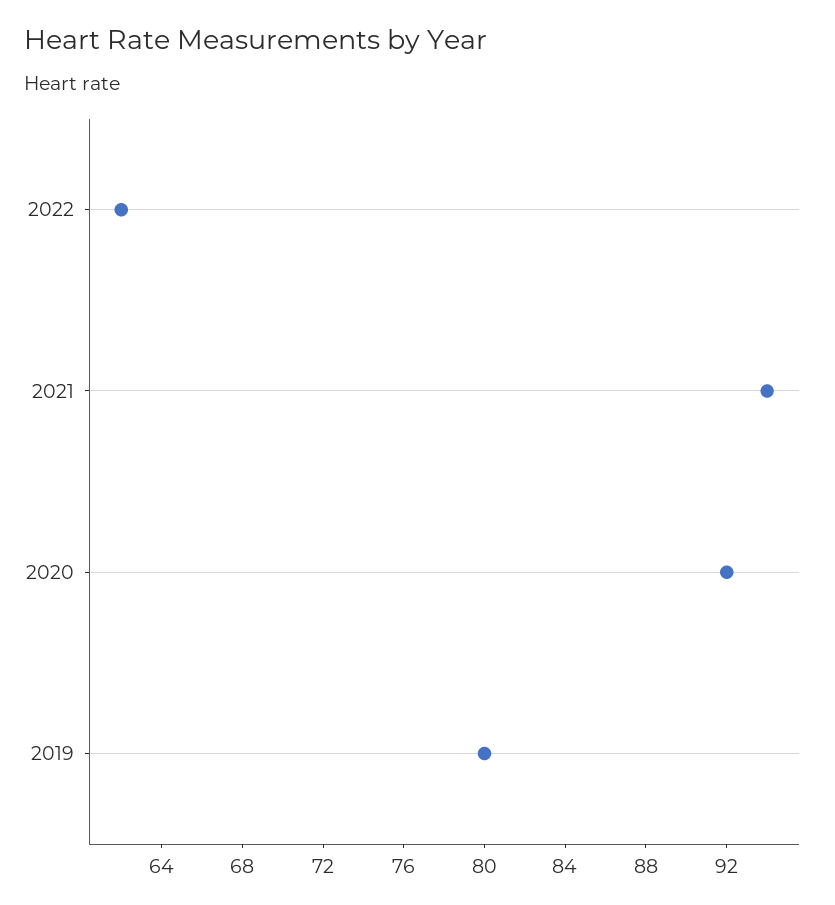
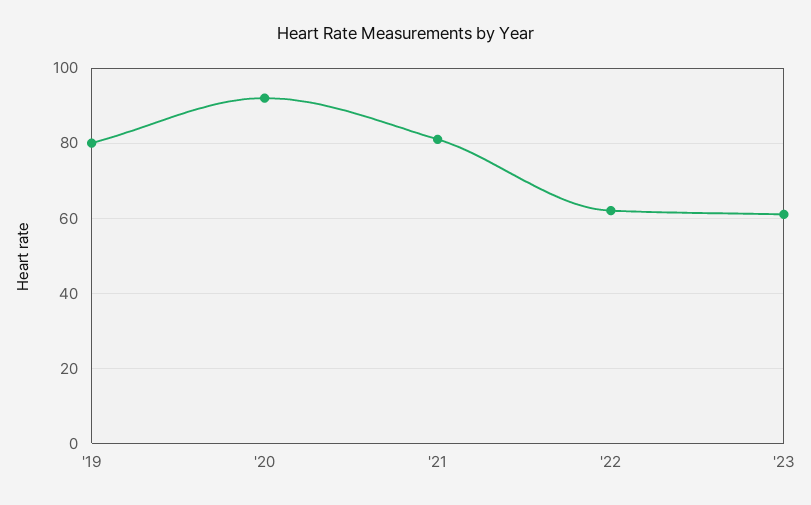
2021: 94 -> 80
'23: none -> 60

